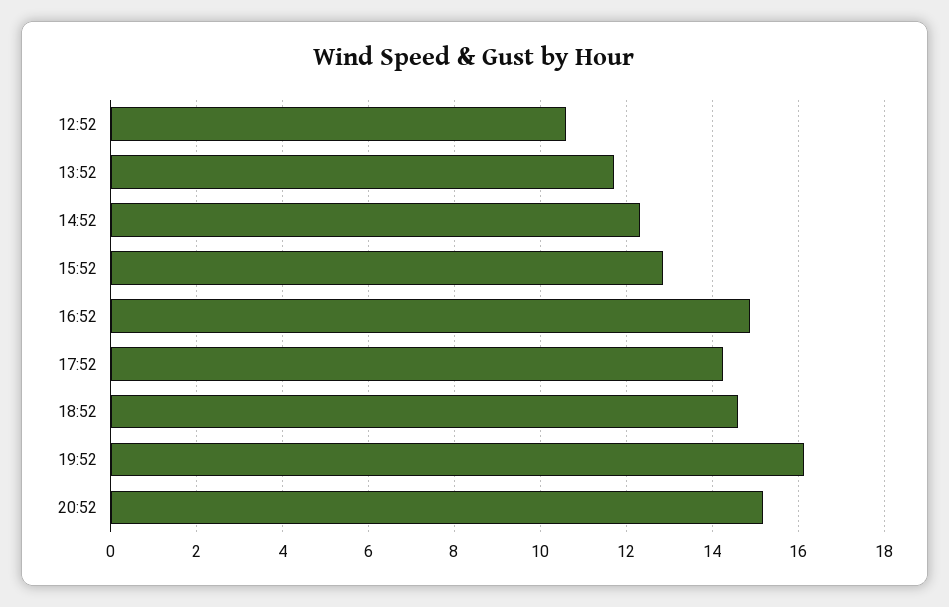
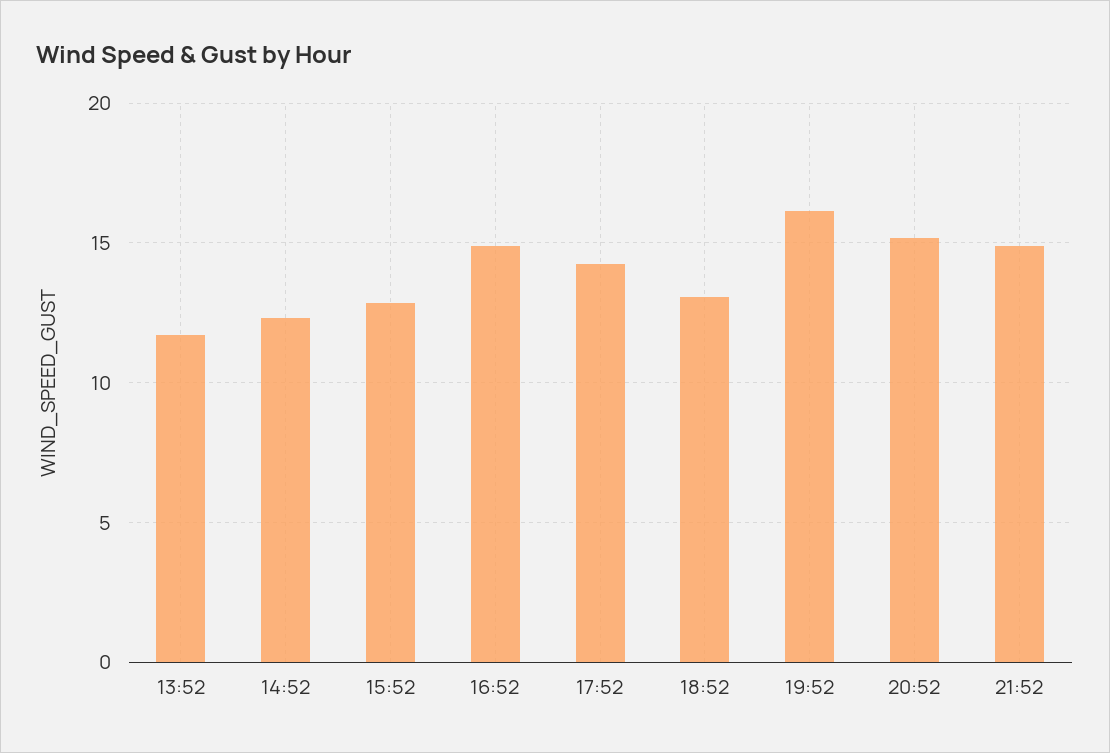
12:52: 10.6 -> none
18:52: 14.6 -> 13
21:52: none -> 15

